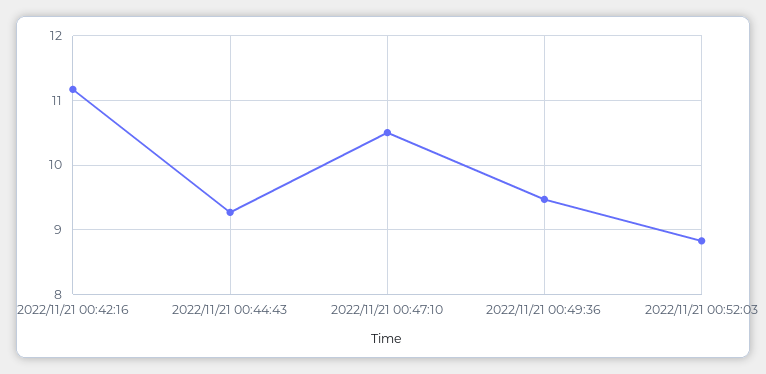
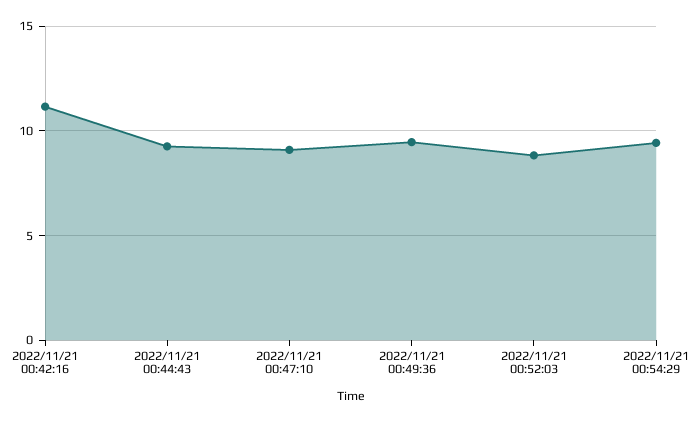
2022/11/21 00:47:10: 10.5 -> 9
2022/11/21 00:54:29: none -> 9.5

